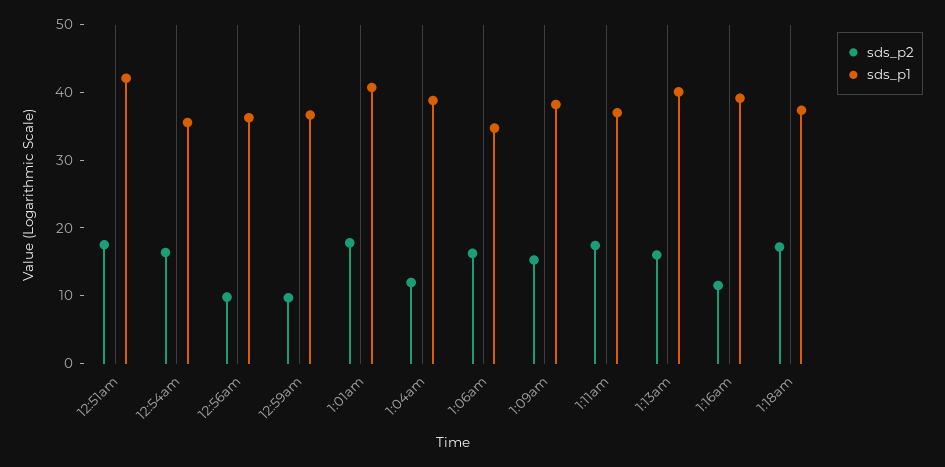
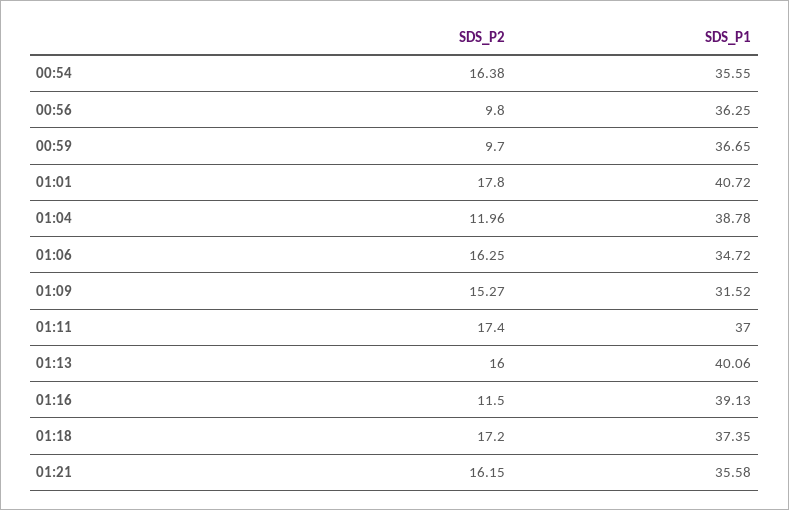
sds_p2, 12:51am: 18 -> none
sds_p1, 12:51am: 42 -> none
sds_p1, 1:09am: 38 -> 31.52
sds_p2, 01:21: none -> 16.15
sds_p1, 01:21: none -> 35.58

